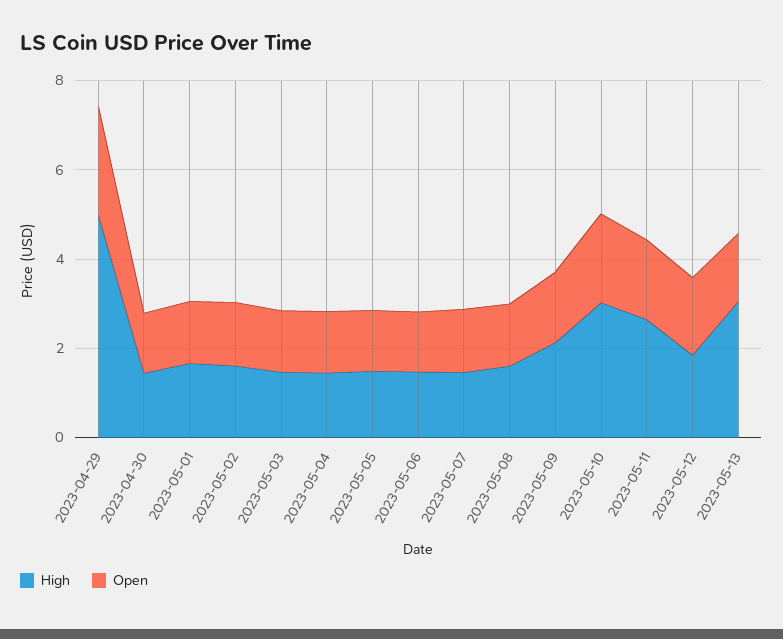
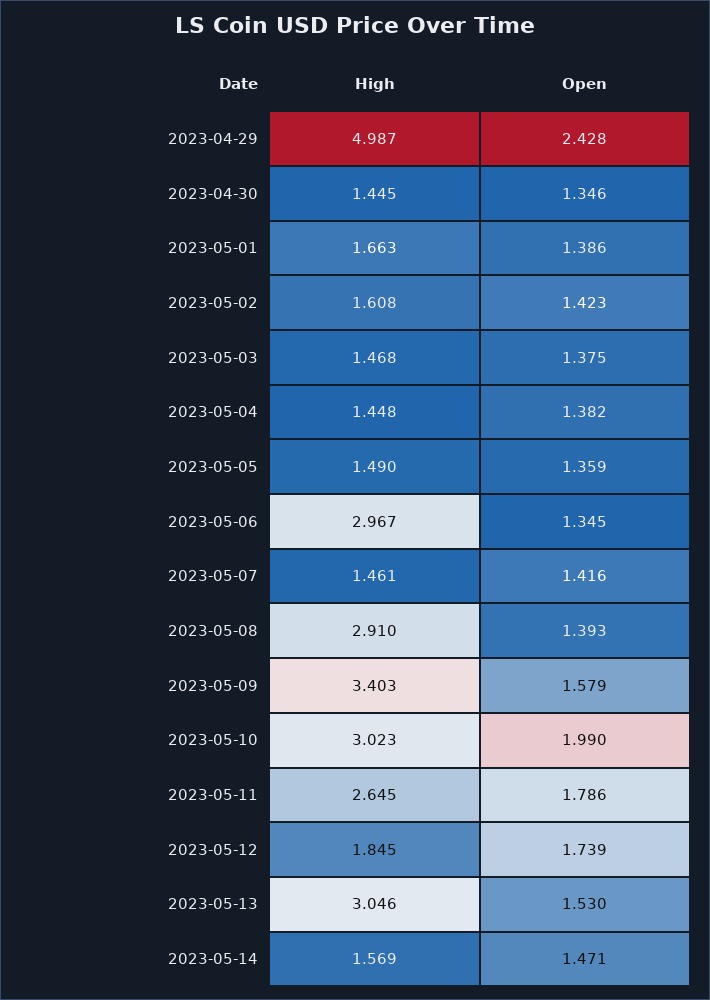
High, 2023-05-06: 1.5 -> 2.967
High, 2023-05-08: 1.5 -> 2.91
High, 2023-05-09: 2 -> 3.403
High, 2023-05-14: none -> 1.569
Open, 2023-05-14: none -> 1.471

